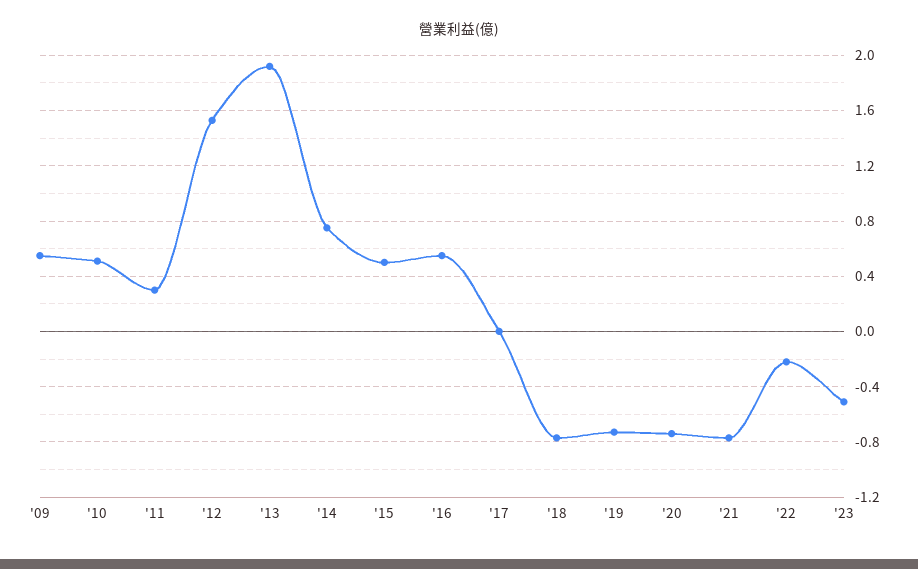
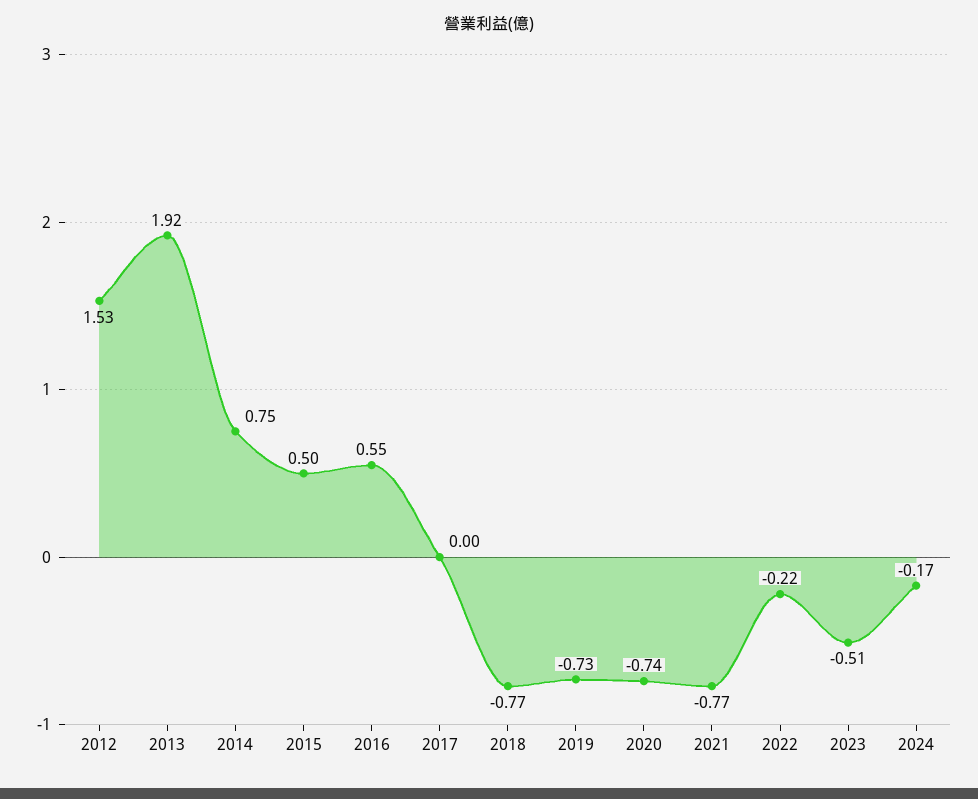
'09: 0.55 -> none
'10: 0.5 -> none
'11: 0.3 -> none
2024: none -> -0.17

